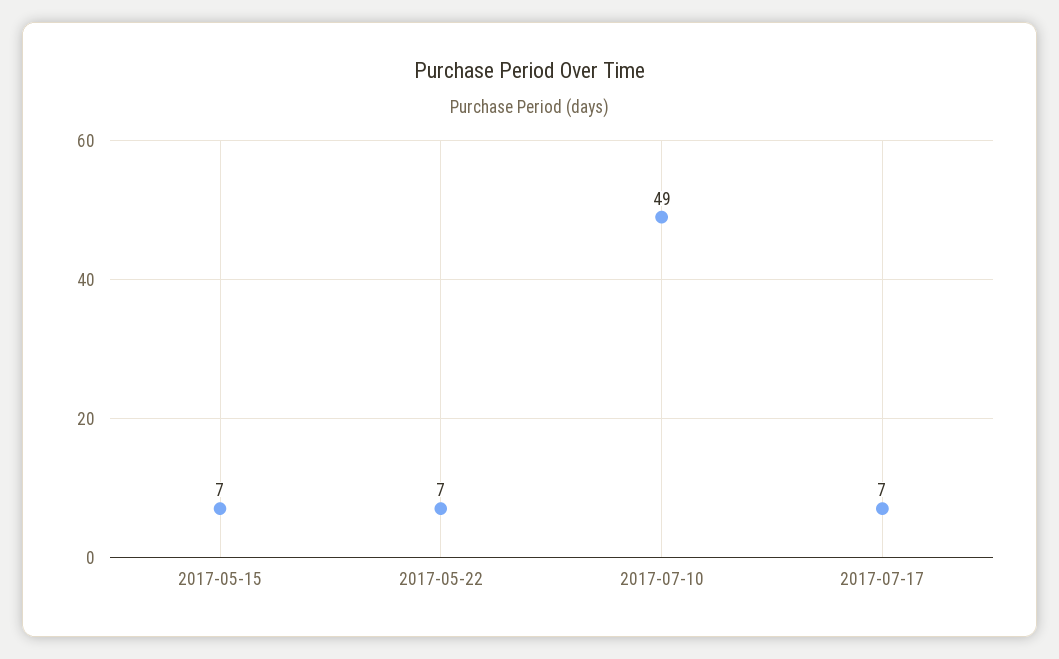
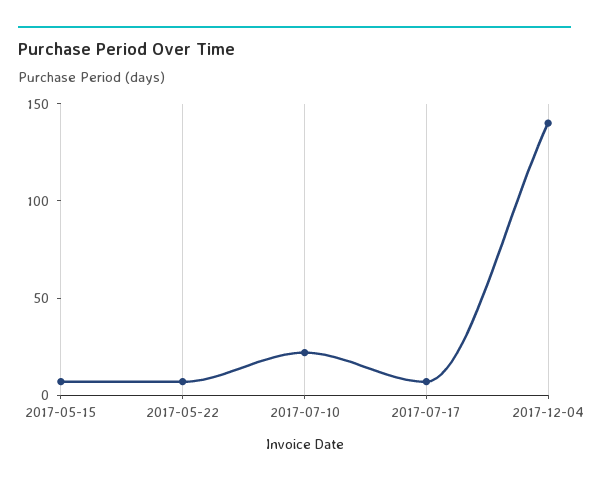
2017-07-10: 49 -> 20
2017-12-04: none -> 140

